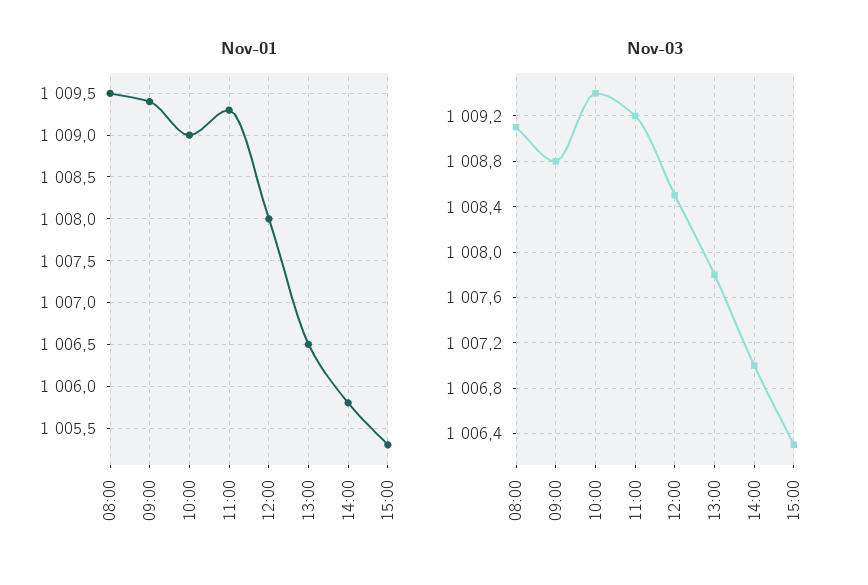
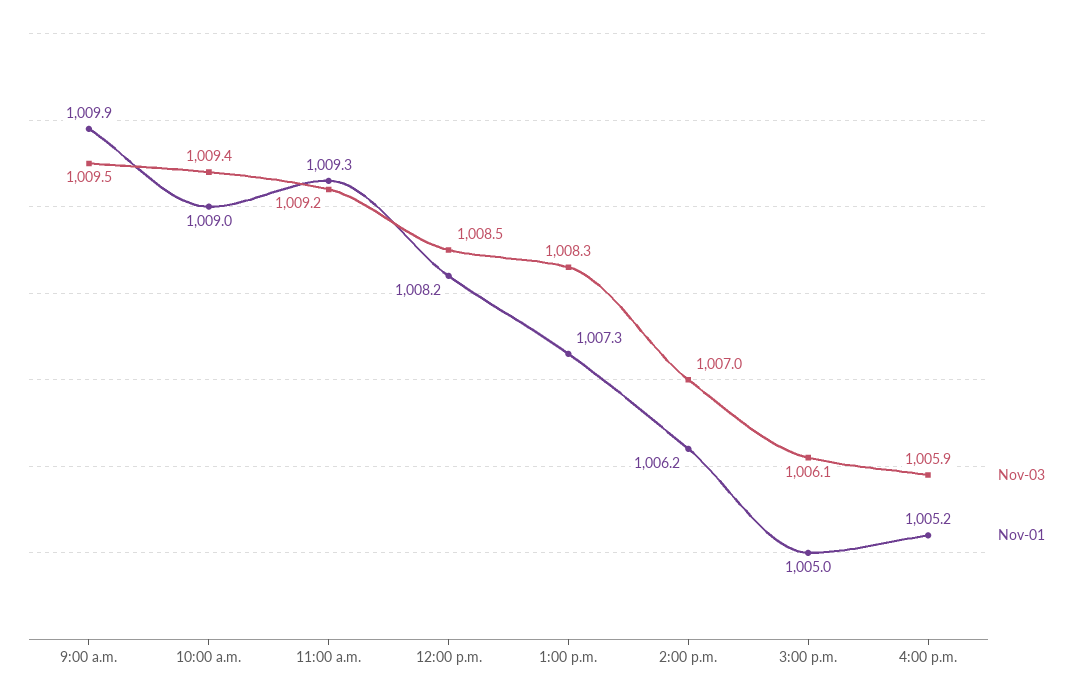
Nov-01, 08:00: 1009.5 -> none
Nov-01, 09:00: 1009.4 -> 1009.9
Nov-01, 12:00: 1008 -> 1008.2
Nov-01, 13:00: 1006.5 -> 1007.3
Nov-01, 14:00: 1005.8 -> 1006.2
Nov-01, 15:00: 1005.3 -> 1005
Nov-03, 08:00: 1009.1 -> none
Nov-03, 09:00: 1008.8 -> 1009.5
Nov-03, 13:00: 1007.8 -> 1008.3
Nov-03, 15:00: 1006.3 -> 1006.1
Nov-03, 4:00 p.m.: none -> 1005.9
Nov-01, 4:00 p.m.: none -> 1005.2

